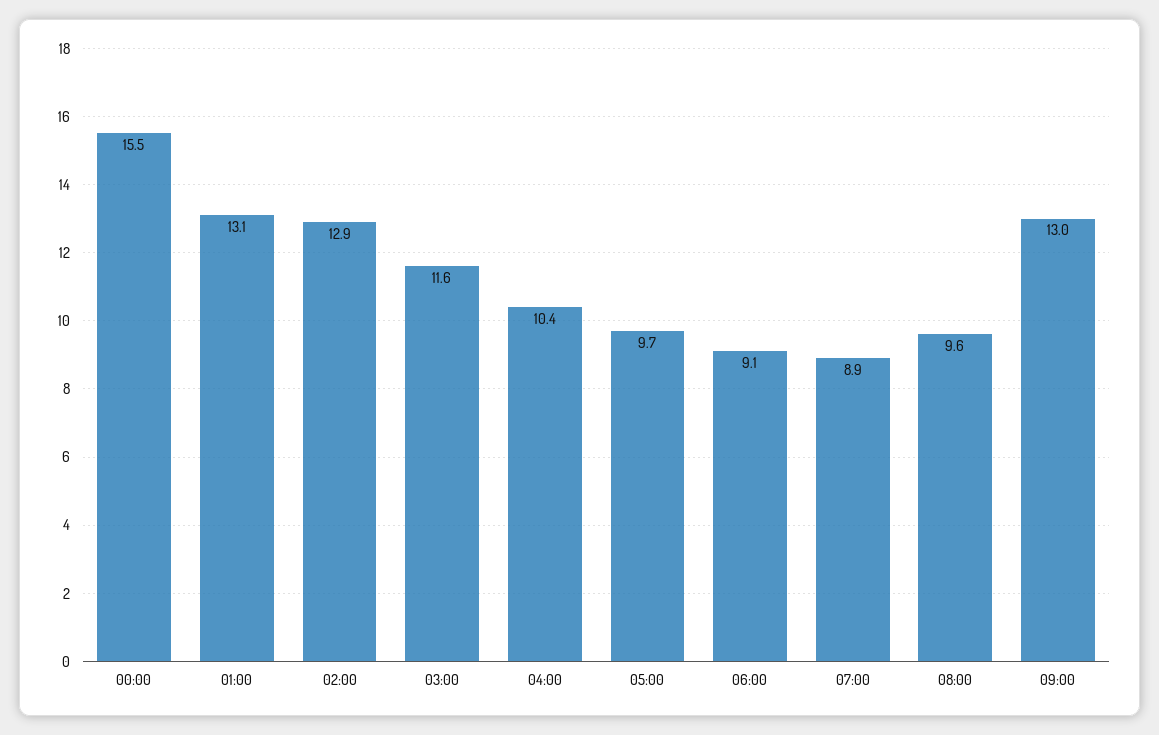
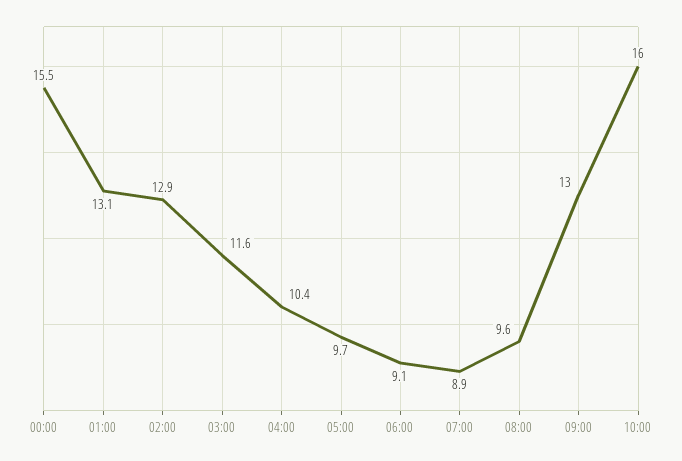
10:00: none -> 16

